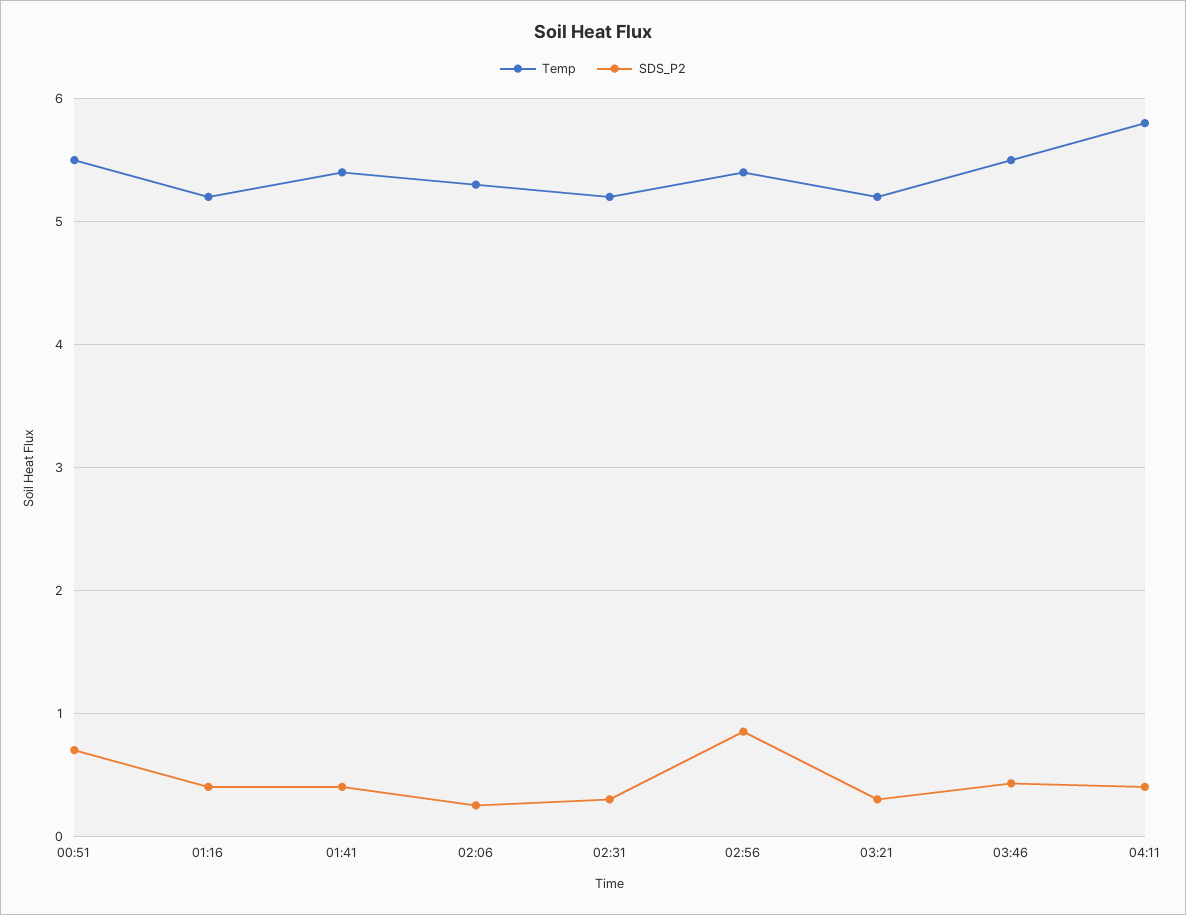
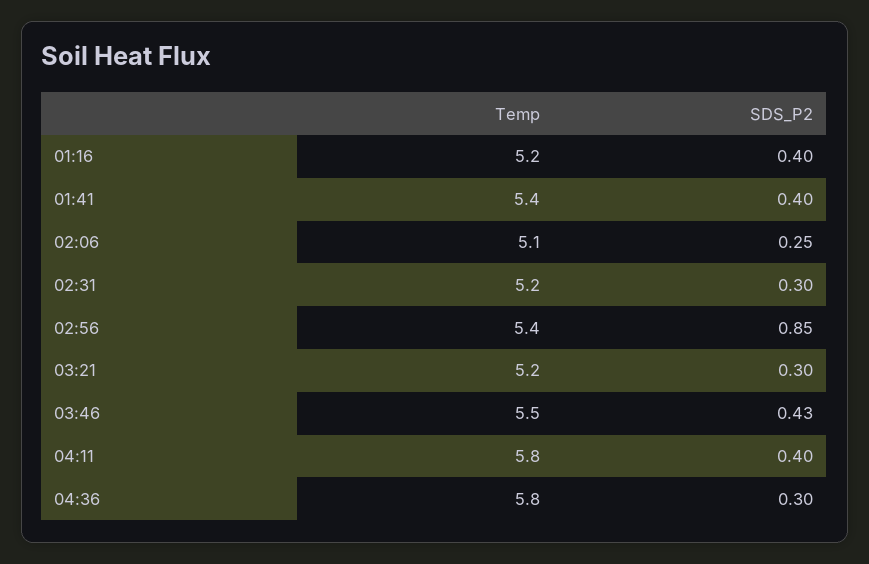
Temp, 00:51: 5.5 -> none
SDS_P2, 00:51: 0.7 -> none
Temp, 02:06: 5.3 -> 5.1
Temp, 04:36: none -> 5.8
SDS_P2, 04:36: none -> 0.3

